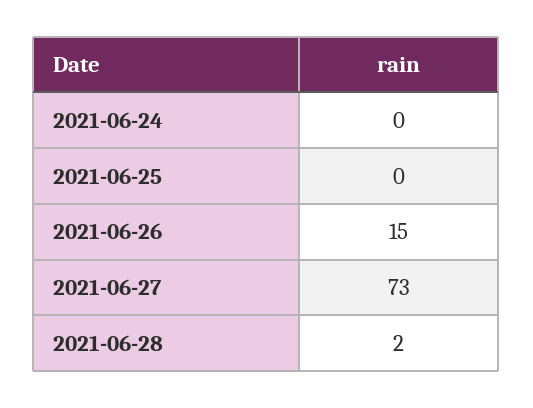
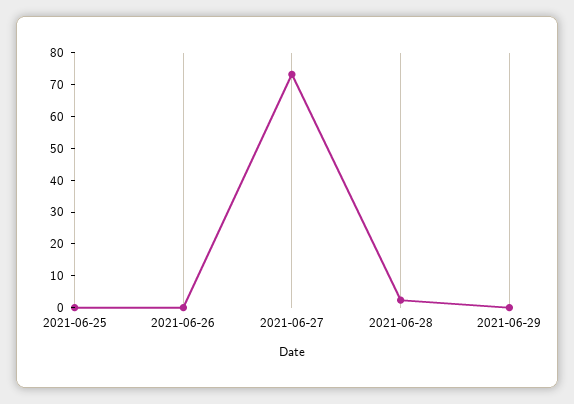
2021-06-24: 0 -> none
2021-06-26: 15 -> 0
2021-06-29: none -> 0

